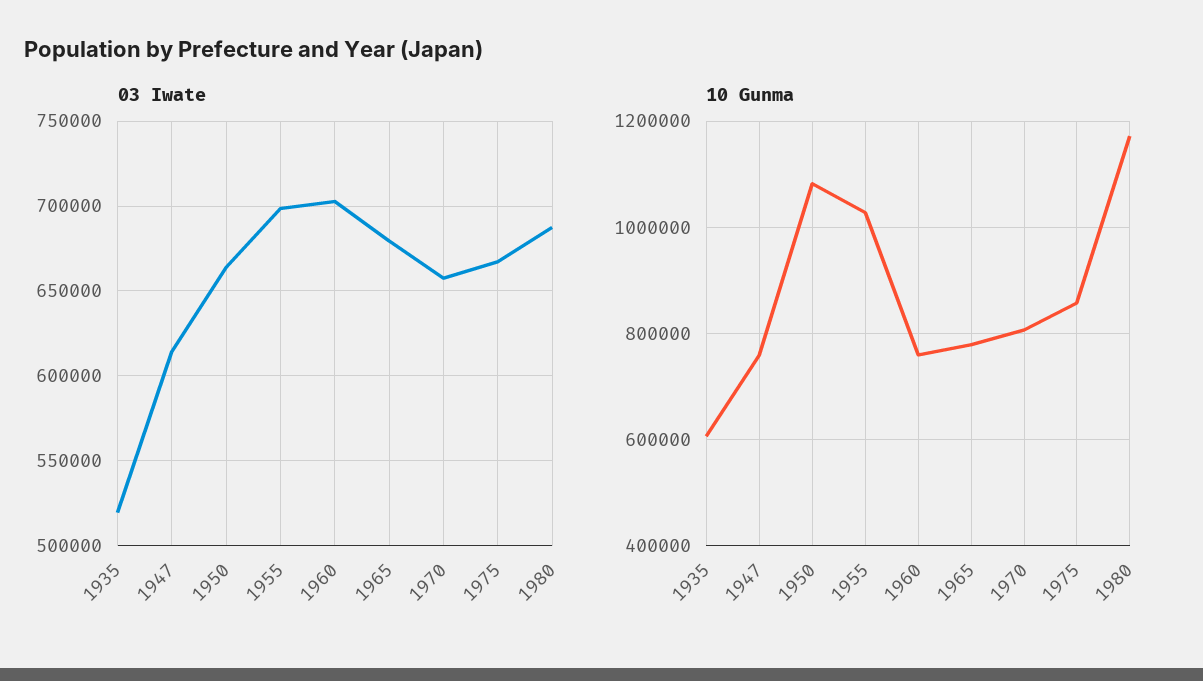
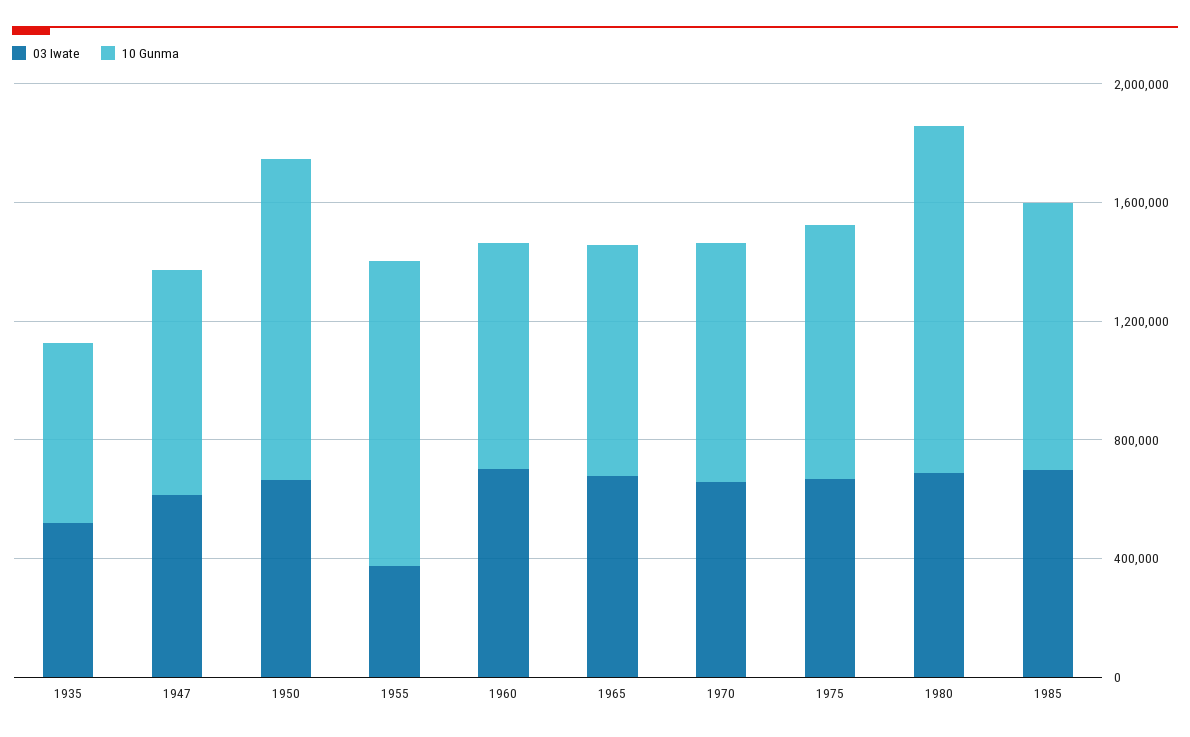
03 Iwate, 1955: 700000 -> 400000
03 Iwate, 1985: none -> 700000
10 Gunma, 1985: none -> 900000

